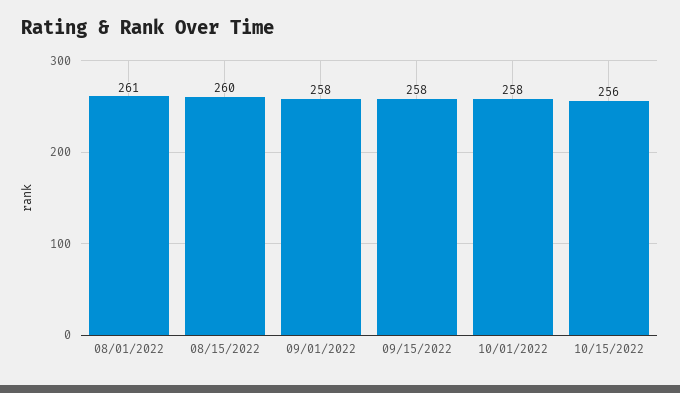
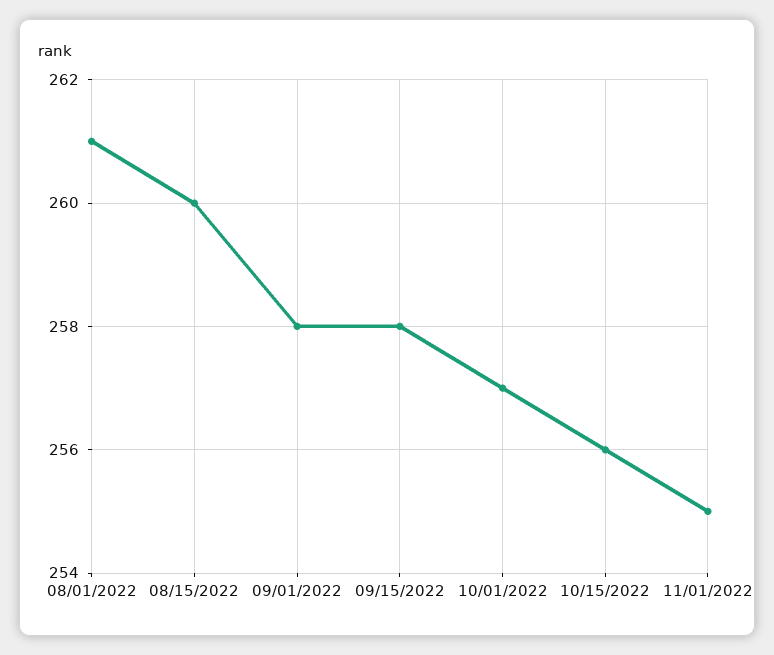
10/01/2022: 258 -> 257
11/01/2022: none -> 255

